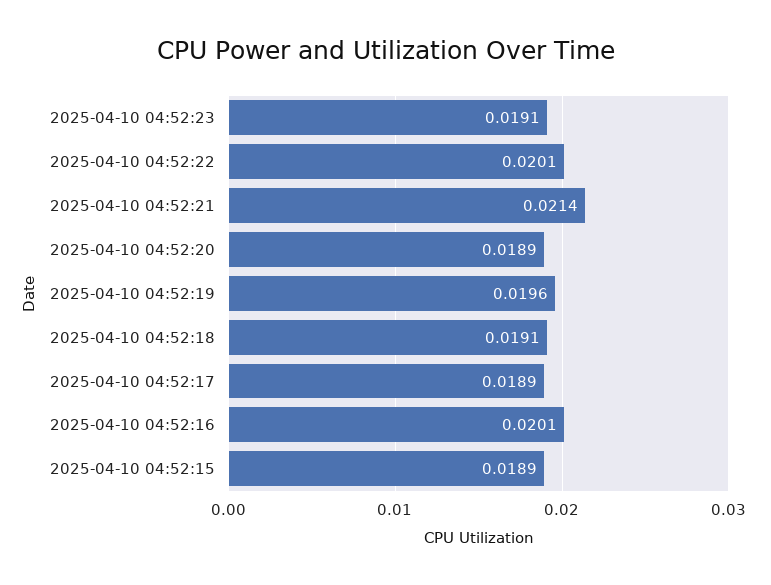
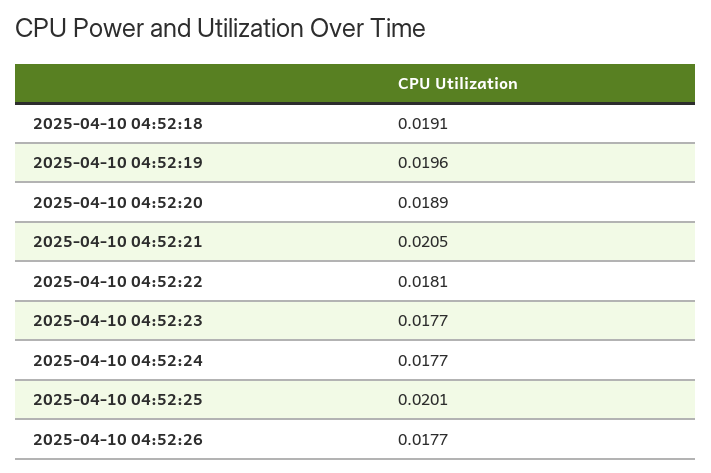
2025-04-10 04:52:23: 0.0191 -> 0.0177
2025-04-10 04:52:22: 0.0201 -> 0.0181
2025-04-10 04:52:21: 0.0214 -> 0.0205
2025-04-10 04:52:17: 0.0189 -> none
2025-04-10 04:52:16: 0.0201 -> none
2025-04-10 04:52:15: 0.0189 -> none
2025-04-10 04:52:24: none -> 0.0177
2025-04-10 04:52:25: none -> 0.0201
2025-04-10 04:52:26: none -> 0.0177

